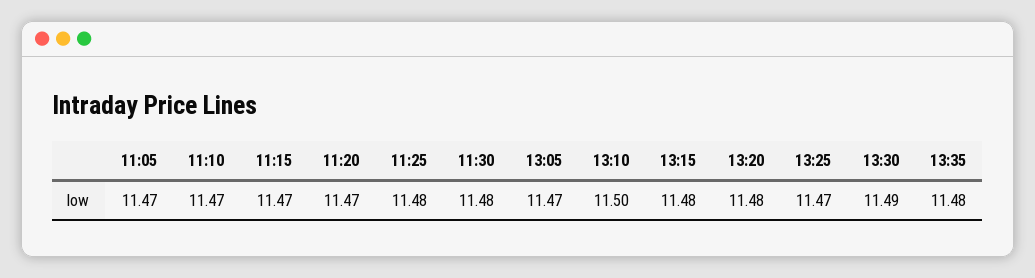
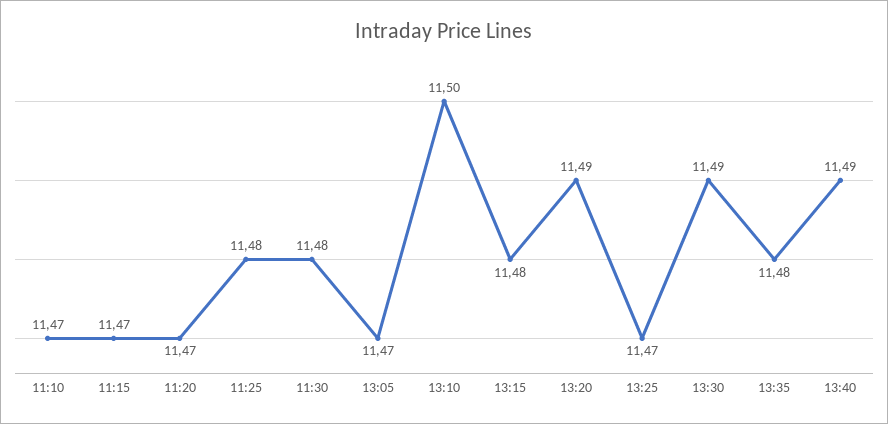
11:05: 11.47 -> none
13:20: 11.48 -> 11.49
13:40: none -> 11.49

